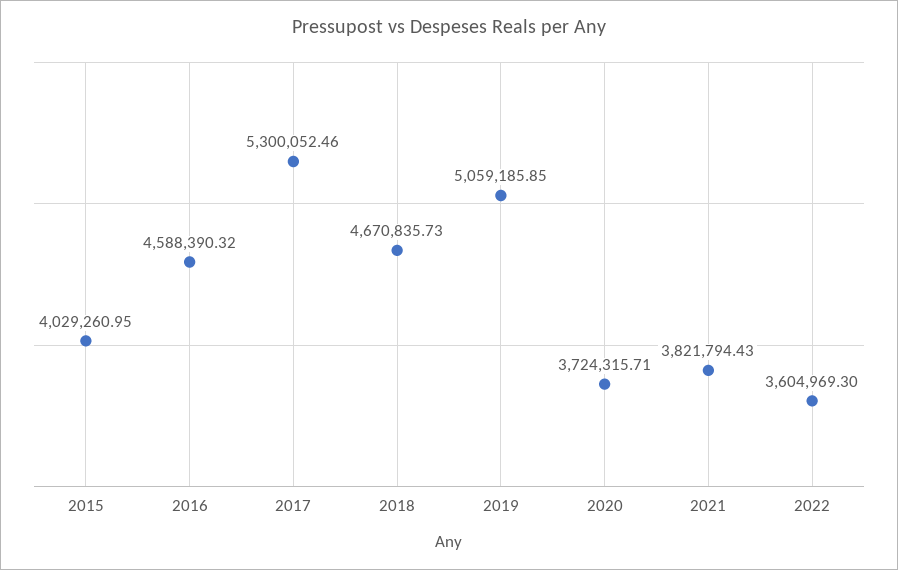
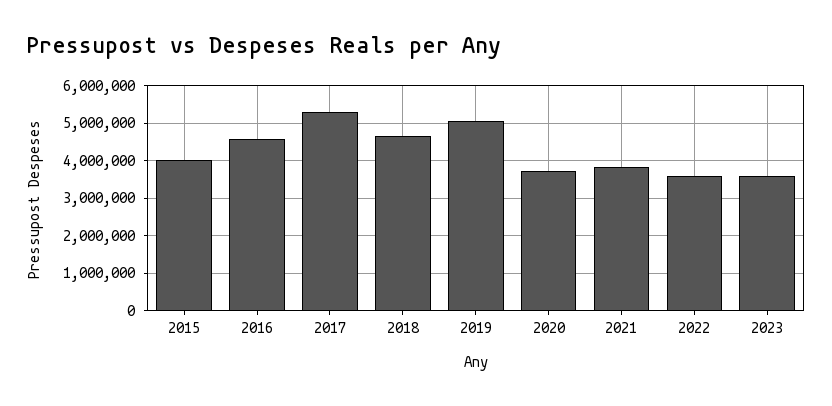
2023: none -> 3600000

